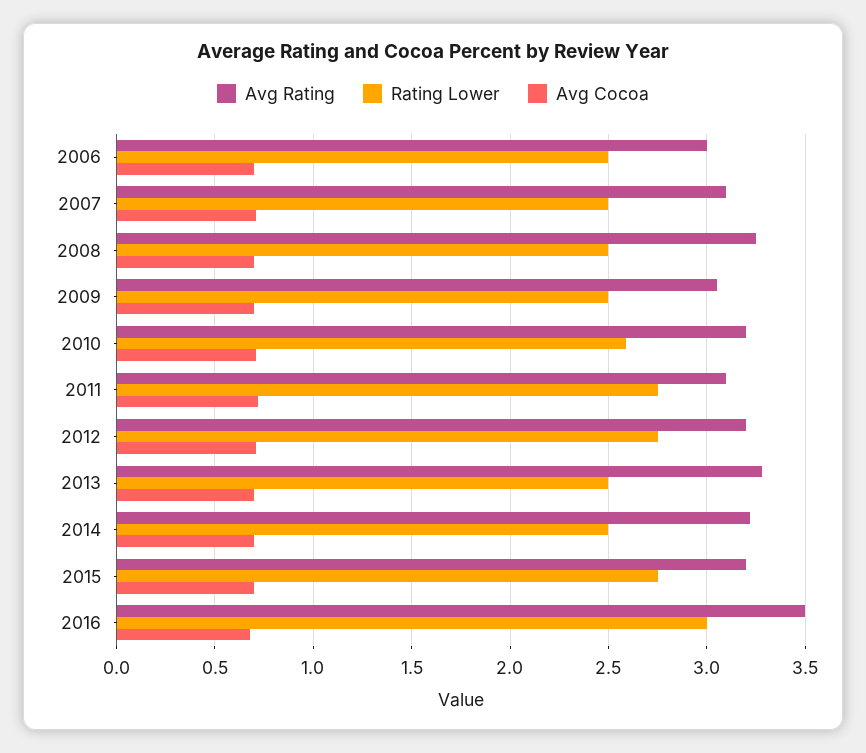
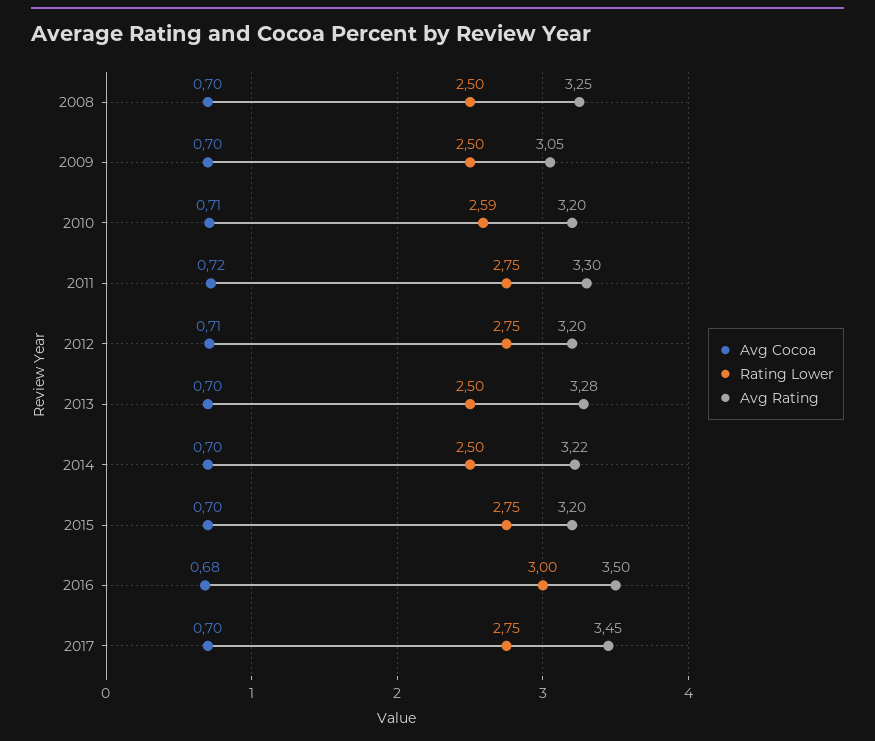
Avg Rating, 2006: 3 -> none
Rating Lower, 2006: 2.5 -> none
Avg Cocoa, 2006: 0.7 -> none
Avg Rating, 2007: 3.1 -> none
Rating Lower, 2007: 2.5 -> none
Avg Cocoa, 2007: 0.7 -> none
Avg Rating, 2011: 3.1 -> 3.3
Avg Cocoa, 2017: none -> 0.7
Rating Lower, 2017: none -> 2.75
Avg Rating, 2017: none -> 3.45

